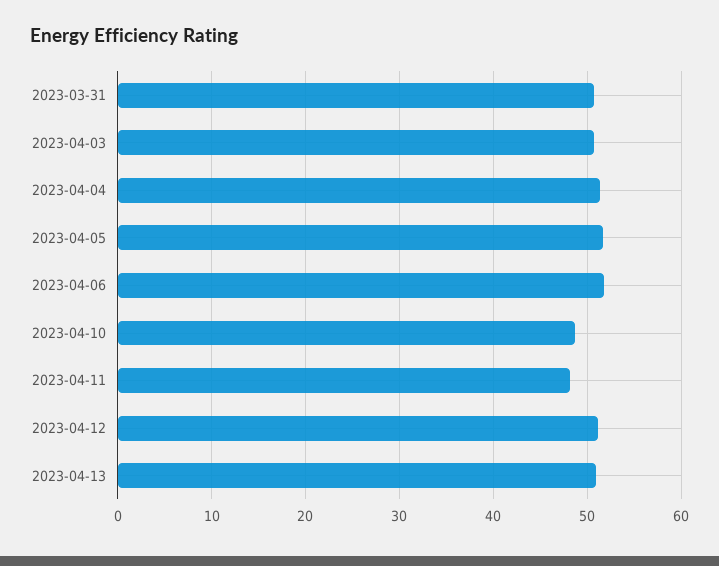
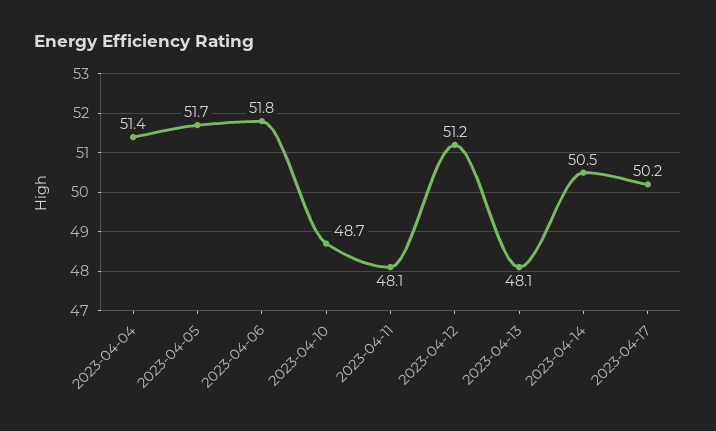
2023-03-31: 51 -> none
2023-04-03: 51 -> none
2023-04-13: 51 -> 48.1
2023-04-14: none -> 50.5
2023-04-17: none -> 50.2

